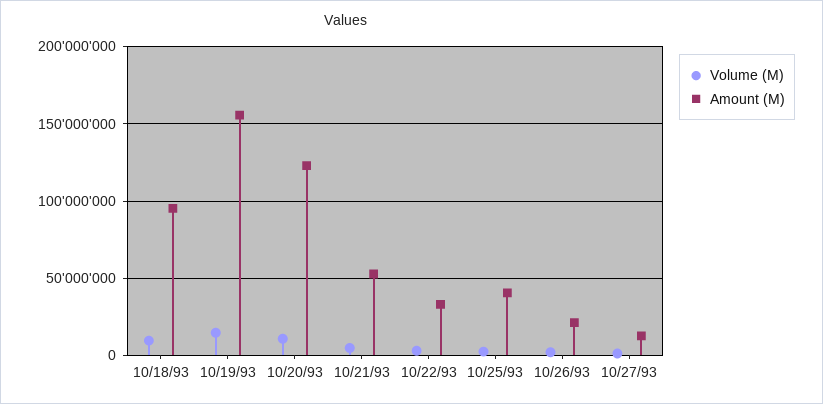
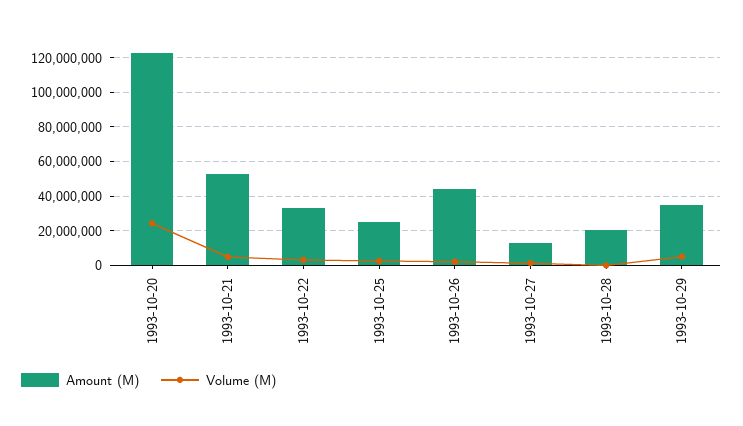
Volume (M), 10/18/93: 10000000 -> none
Amount (M), 10/18/93: 95000000 -> none
Volume (M), 10/19/93: 15000000 -> none
Amount (M), 10/19/93: 155000000 -> none
Volume (M), 10/20/93: 10000000 -> 25000000
Amount (M), 10/25/93: 40000000 -> 25000000
Amount (M), 10/26/93: 20000000 -> 45000000
Amount (M), 1993-10-28: none -> 20000000
Volume (M), 1993-10-28: none -> 0
Amount (M), 1993-10-29: none -> 35000000
Volume (M), 1993-10-29: none -> 5000000

